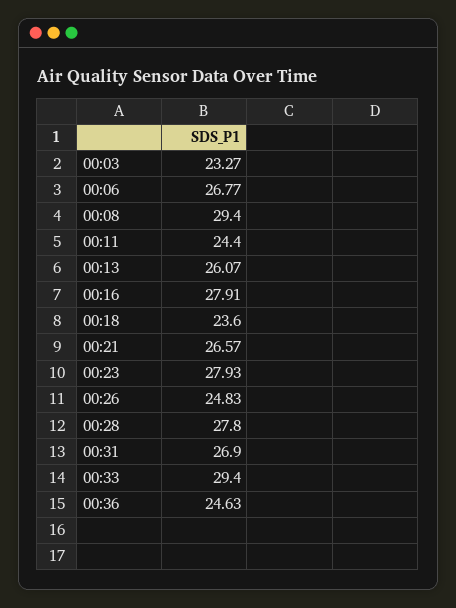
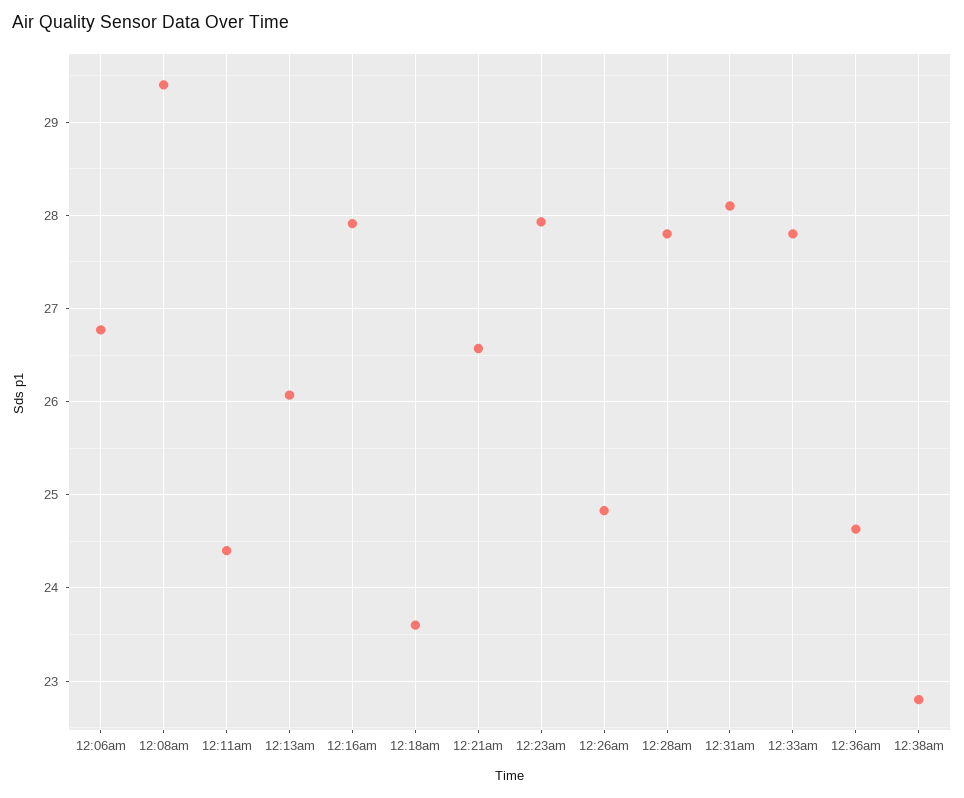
00:03: 23.27 -> none
00:31: 26.9 -> 28.1
00:33: 29.4 -> 27.8
12:38am: none -> 22.8

